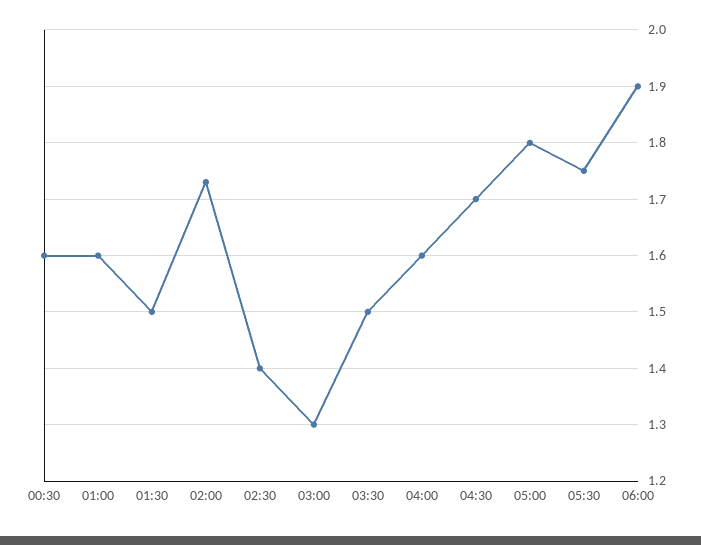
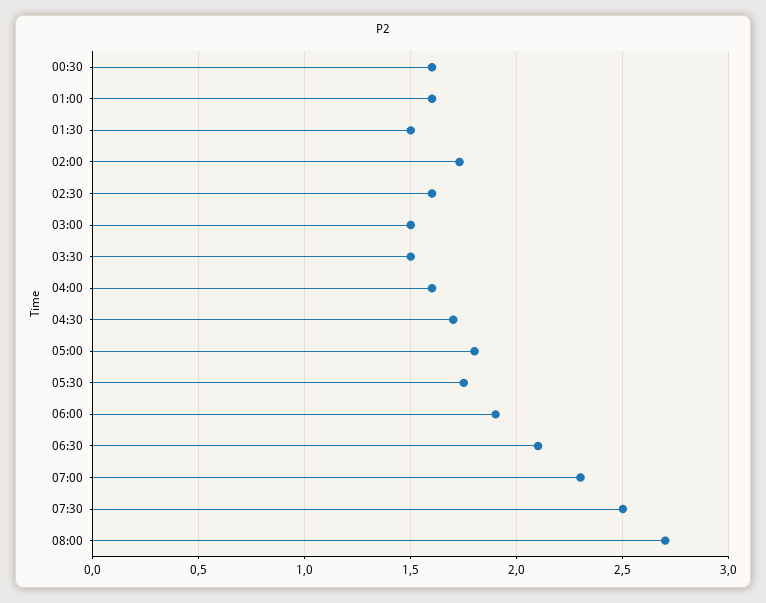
02:30: 1.4 -> 1.6
03:00: 1.3 -> 1.5
06:30: none -> 2.1
07:00: none -> 2.3
07:30: none -> 2.5
08:00: none -> 2.7

